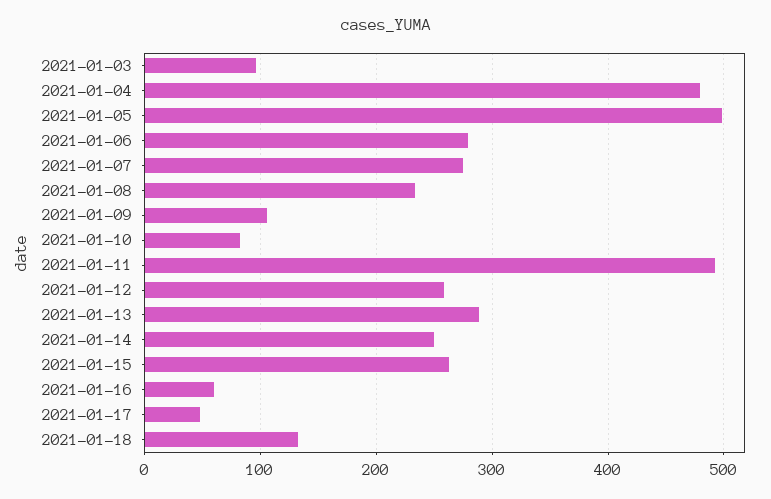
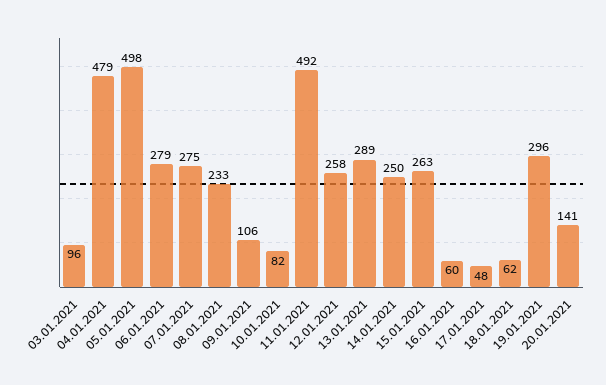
2021-01-18: 130 -> 62
19.01.2021: none -> 296
20.01.2021: none -> 141

